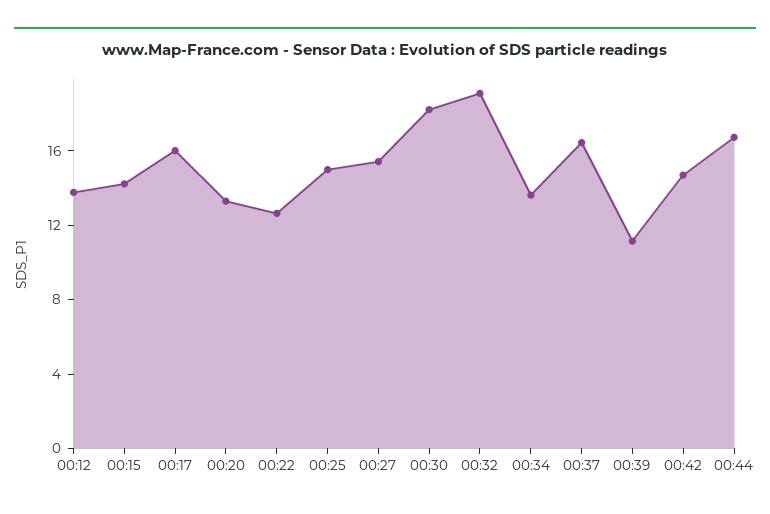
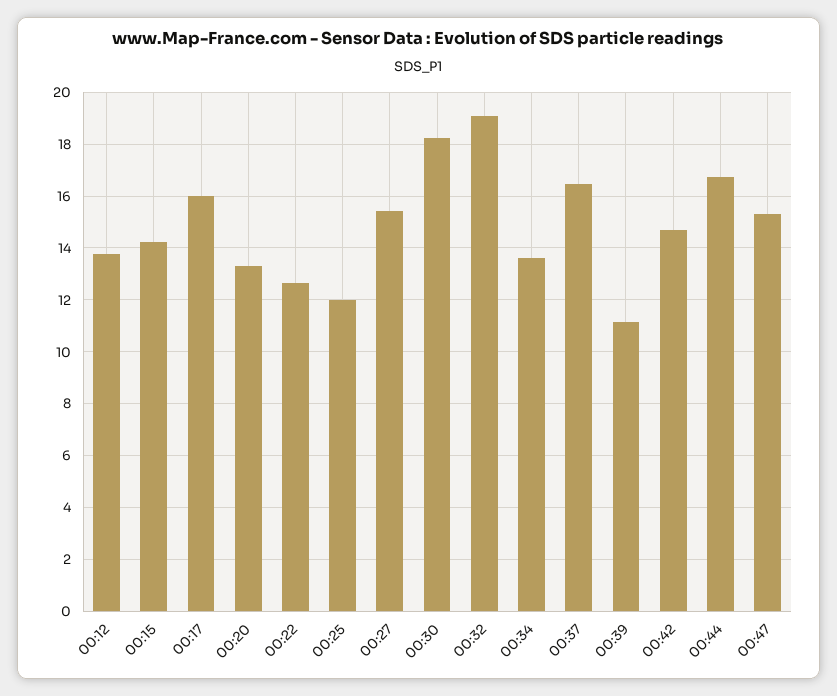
00:25: 15 -> 12
00:47: none -> 15.25

